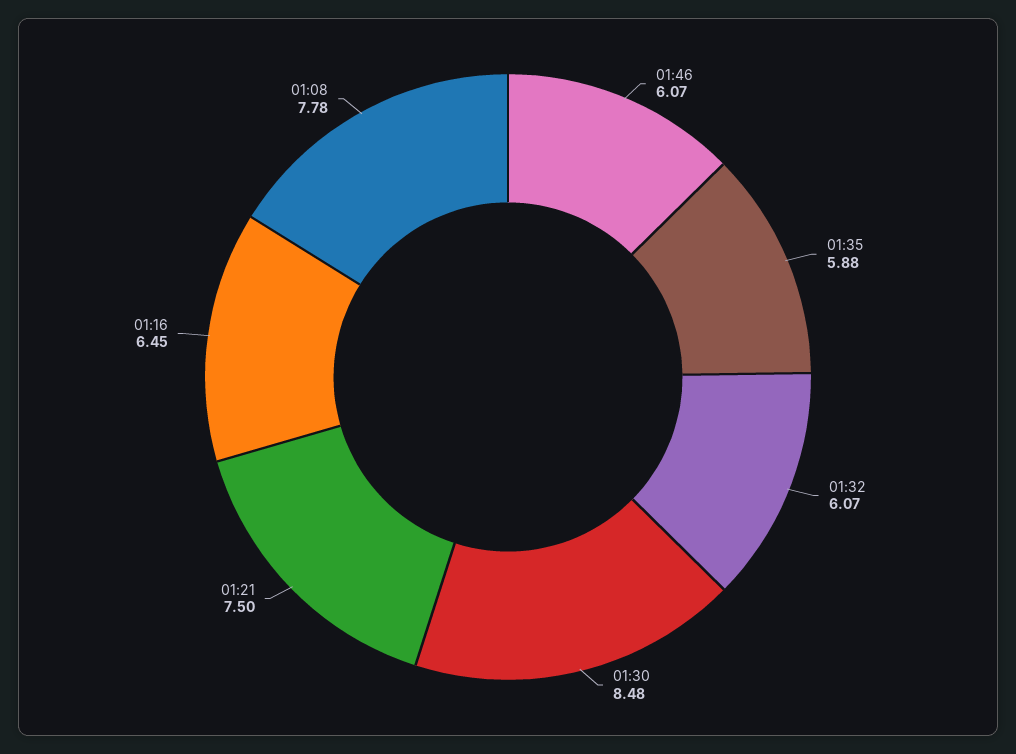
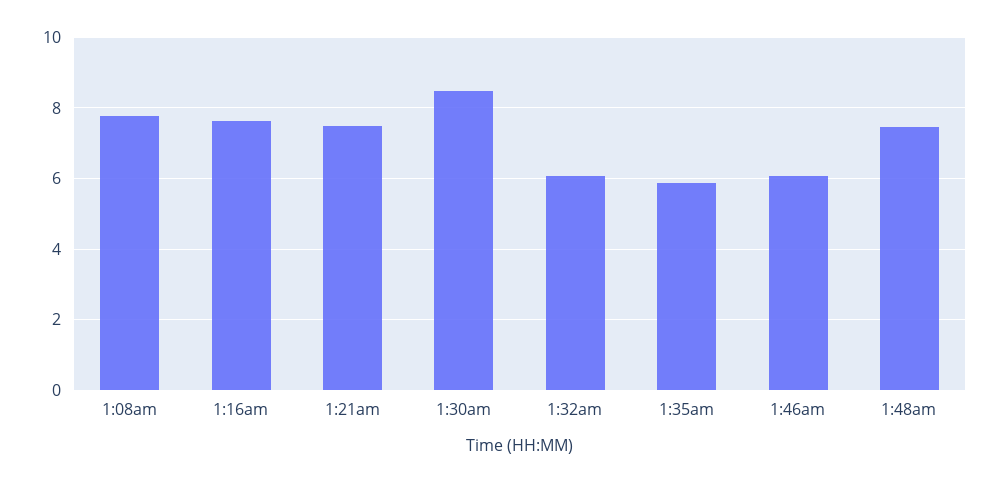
01:16: 6.45 -> 7.6
1:48am: none -> 7.4

